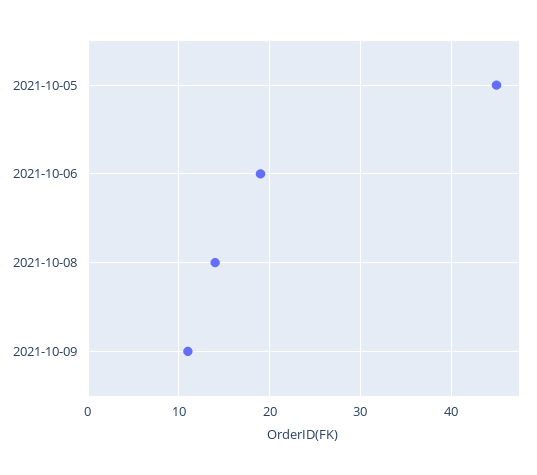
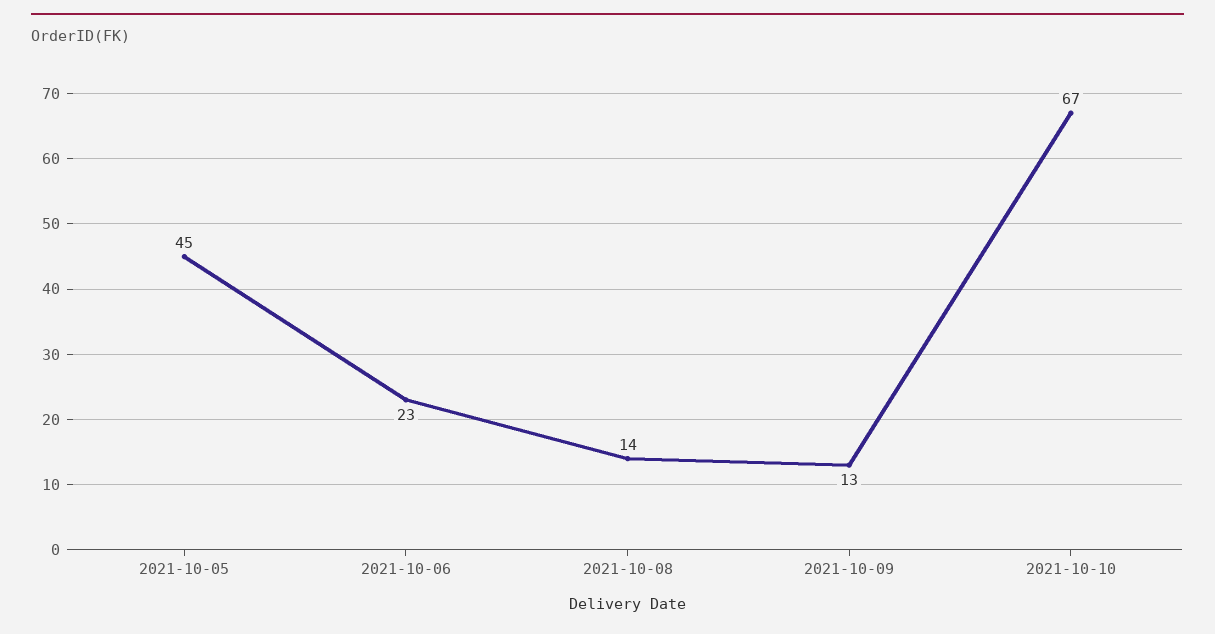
2021-10-06: 19 -> 23
2021-10-09: 11 -> 13
2021-10-10: none -> 67

